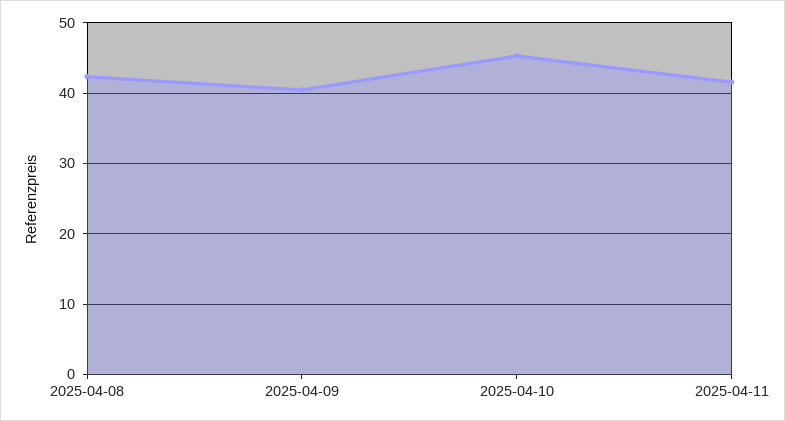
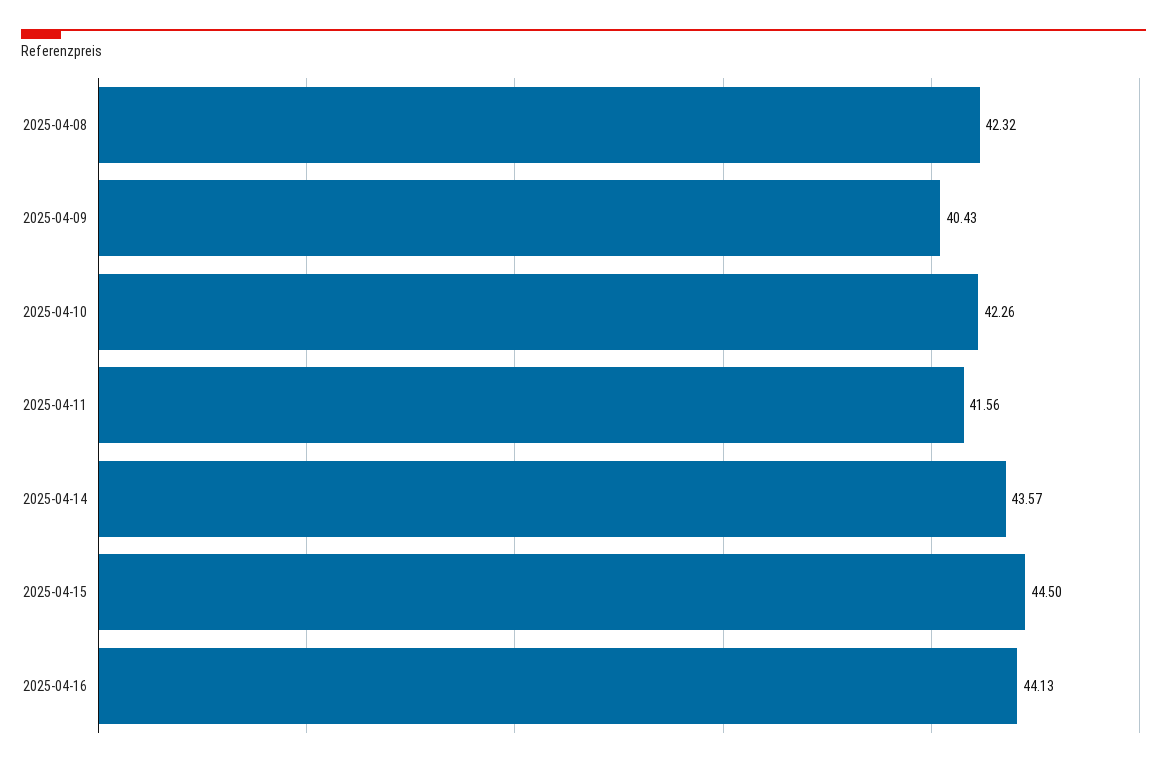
2025-04-10: 45 -> 42.26
2025-04-14: none -> 43.57
2025-04-15: none -> 44.5
2025-04-16: none -> 44.13

